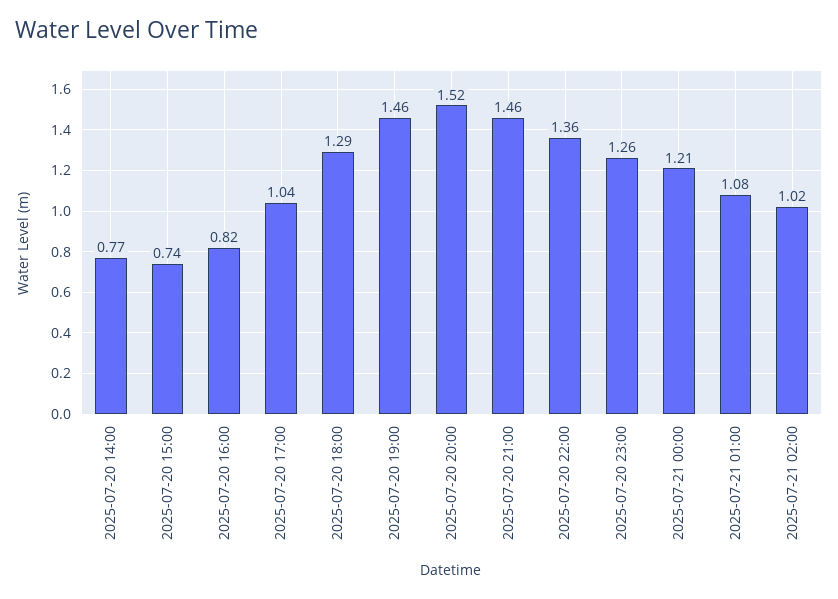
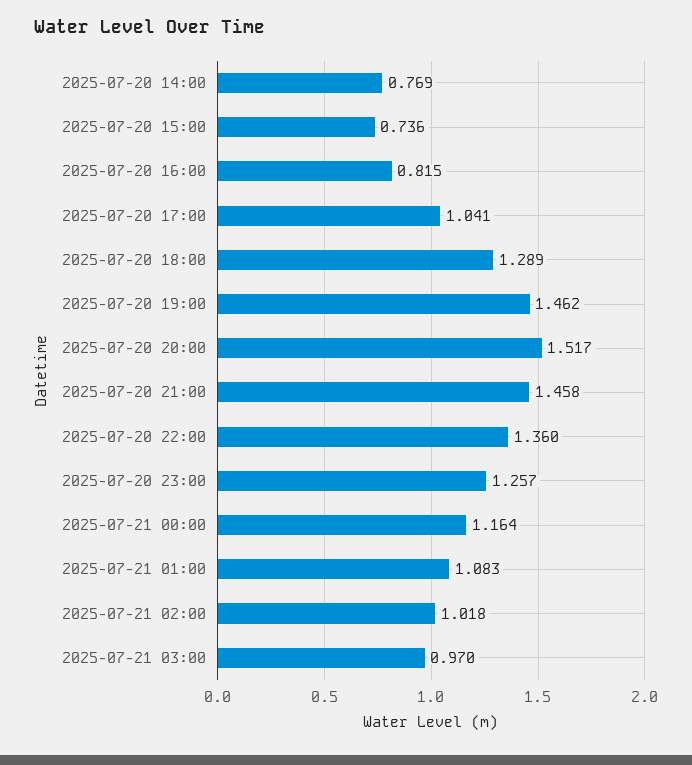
2025-07-21 00:00: 1.21 -> 1.164
2025-07-21 03:00: none -> 0.97

